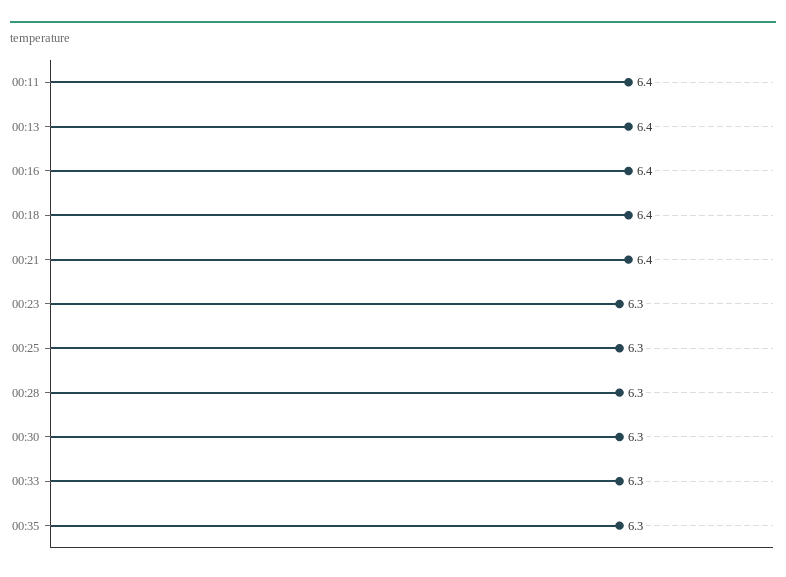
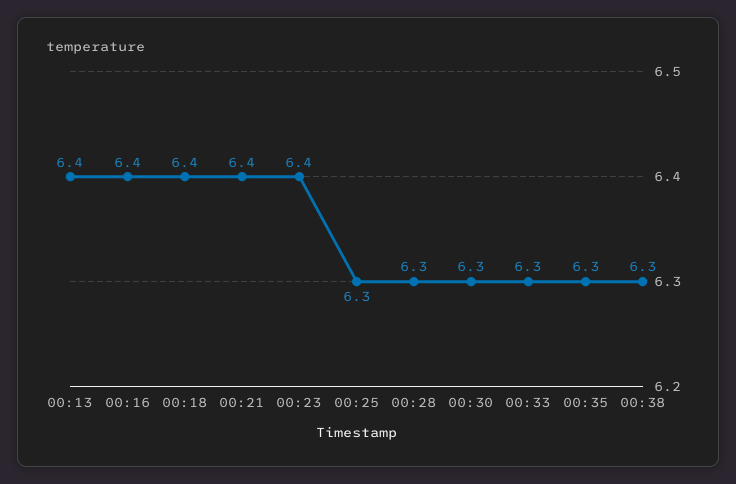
00:11: 6.4 -> none
00:23: 6.3 -> 6.4
00:38: none -> 6.3

